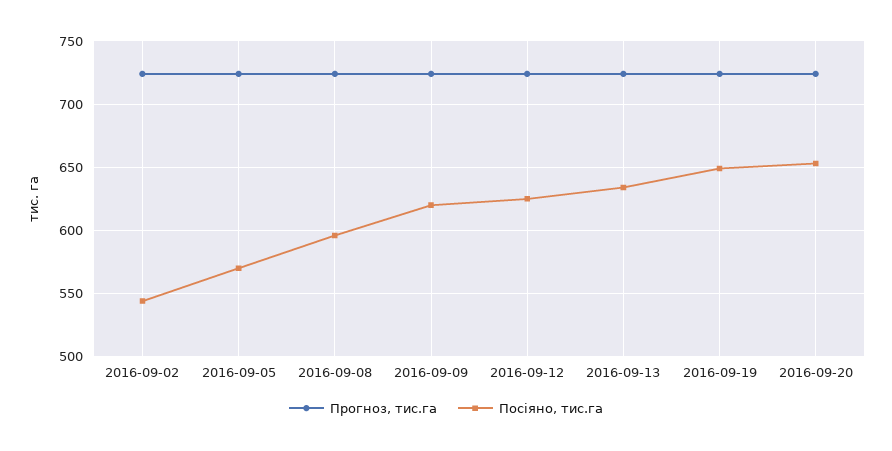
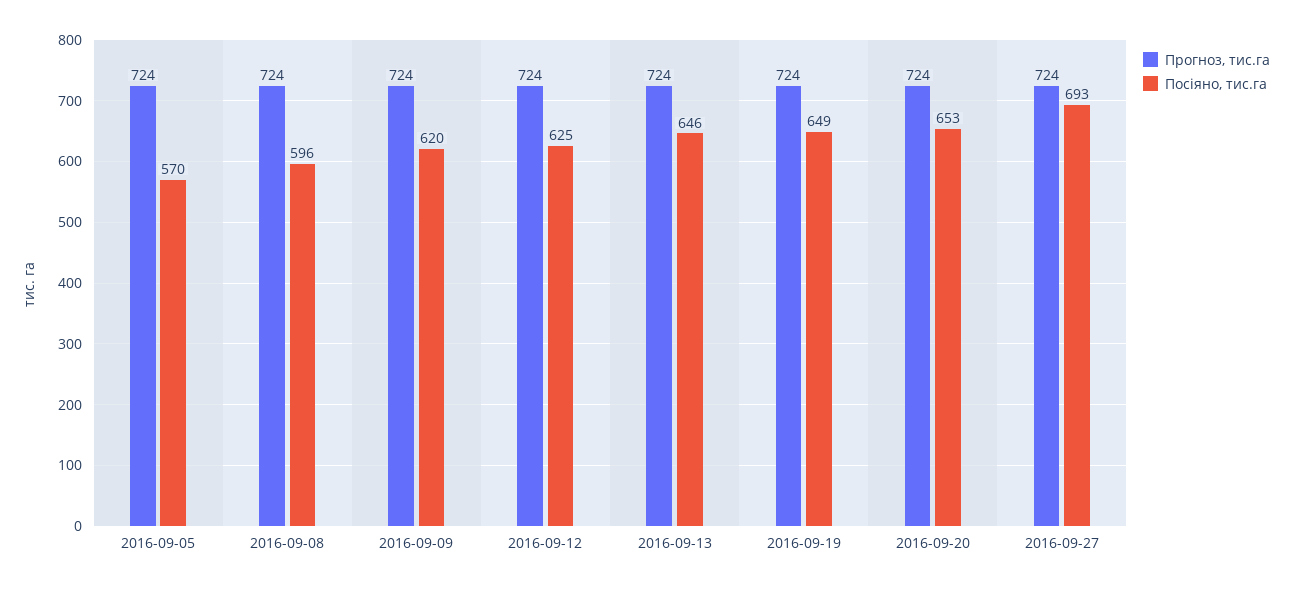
Прогноз, тис.га, 2016-09-02: 725 -> none
Посіяно, тис.га, 2016-09-02: 545 -> none
Посіяно, тис.га, 2016-09-13: 635 -> 646
Прогноз, тис.га, 2016-09-27: none -> 724
Посіяно, тис.га, 2016-09-27: none -> 693

